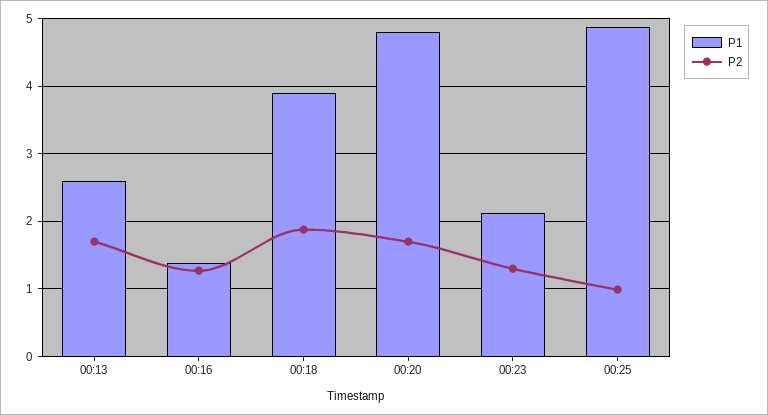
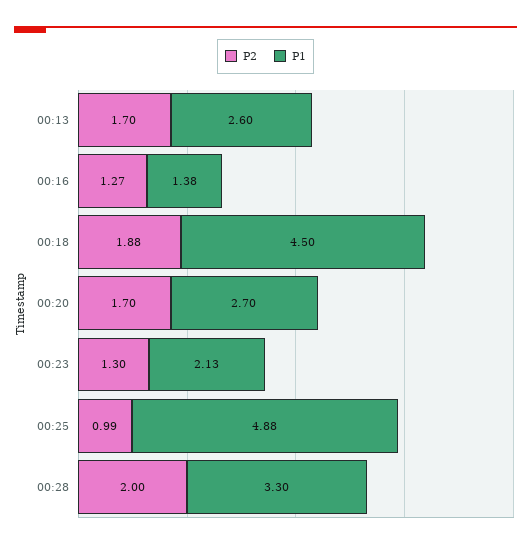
P1, 00:18: 3.9 -> 4.5
P1, 00:20: 4.8 -> 2.7
P2, 00:28: none -> 2
P1, 00:28: none -> 3.3

